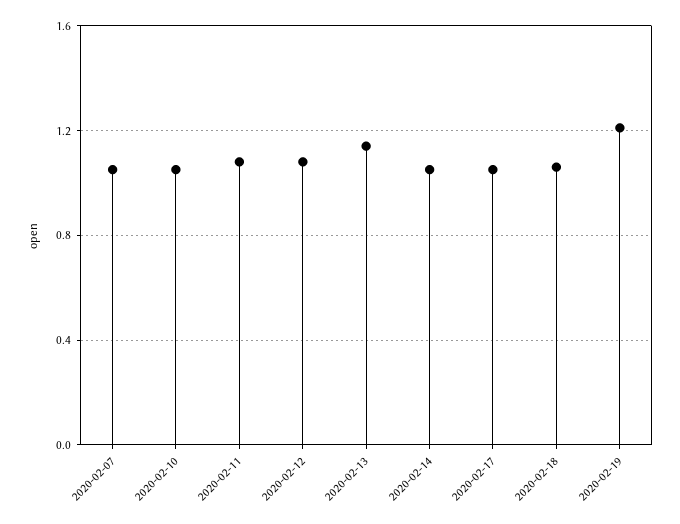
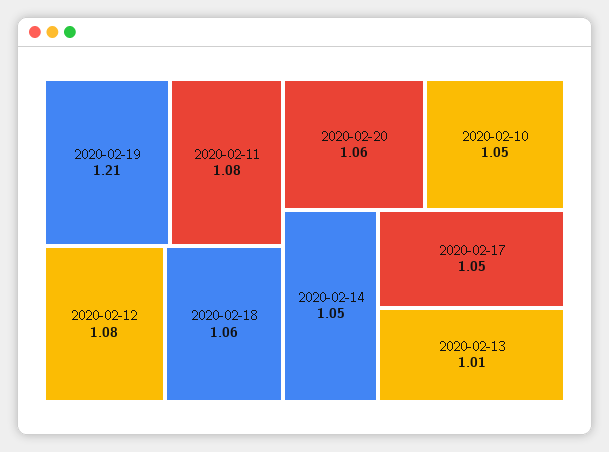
2020-02-07: 1.05 -> none
2020-02-13: 1.15 -> 1.01
2020-02-20: none -> 1.06

